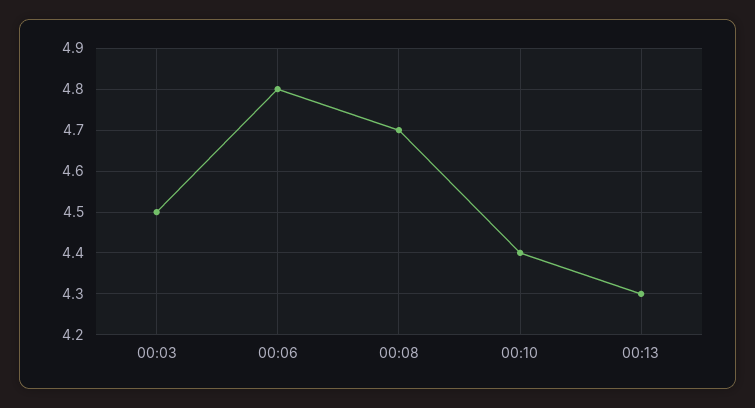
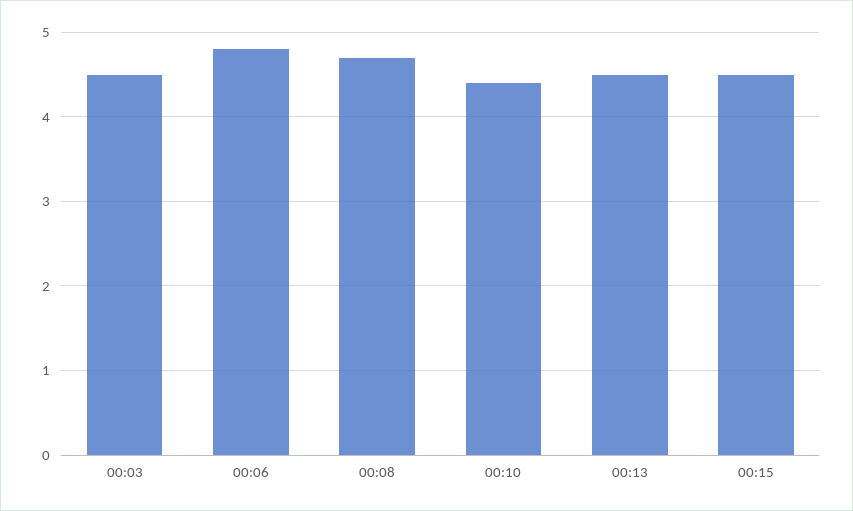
00:13: 4.3 -> 4.5
00:15: none -> 4.5

